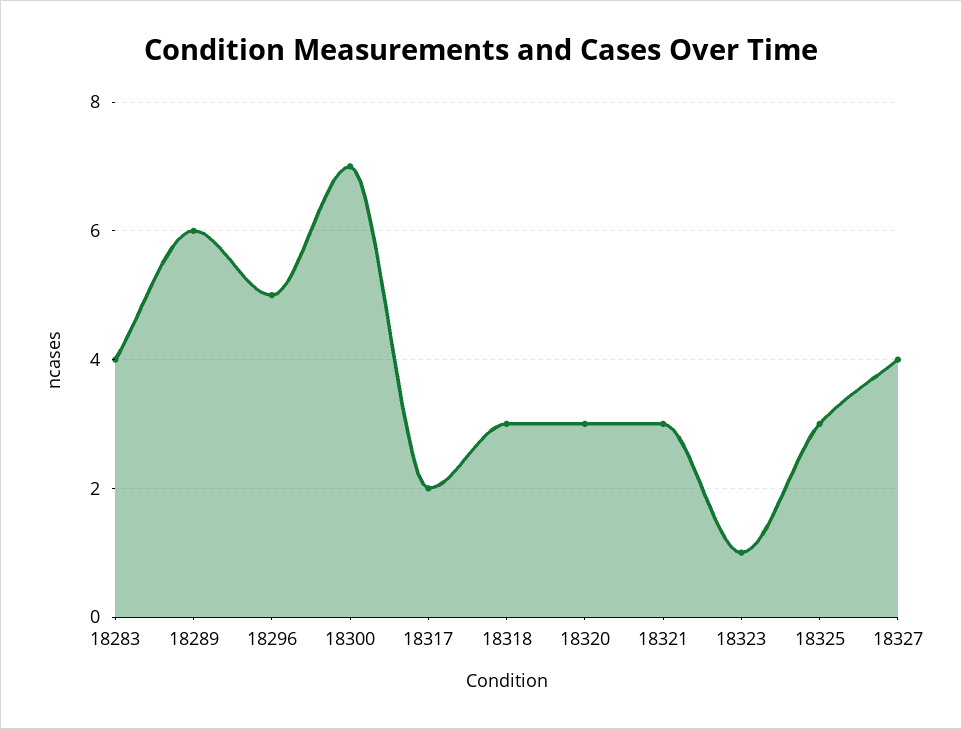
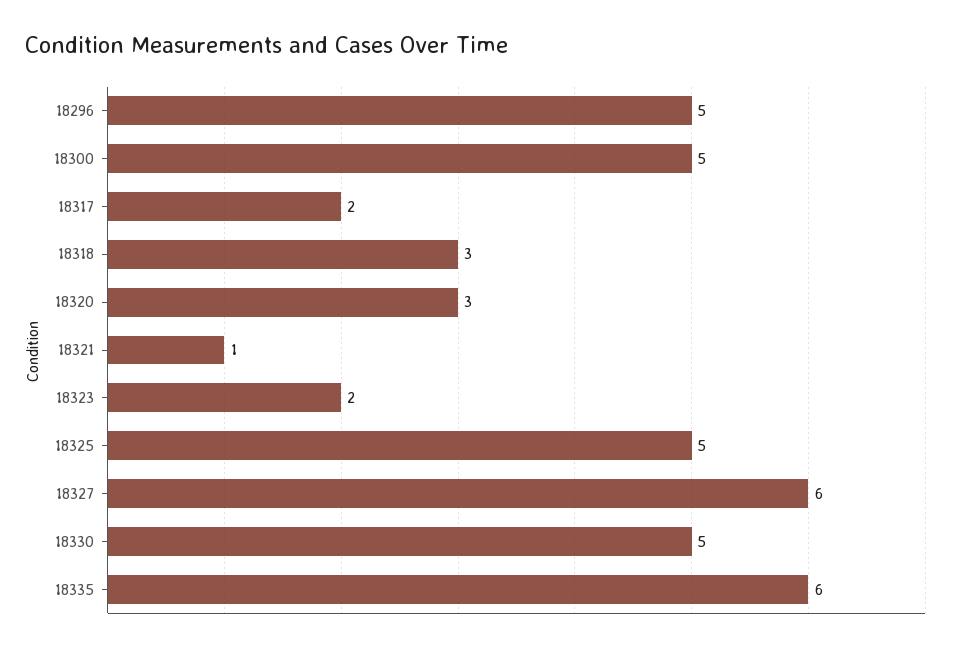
18283: 4 -> none
18289: 6 -> none
18300: 7 -> 5
18321: 3 -> 1
18323: 1 -> 2
18325: 3 -> 5
18327: 4 -> 6
18330: none -> 5
18335: none -> 6

